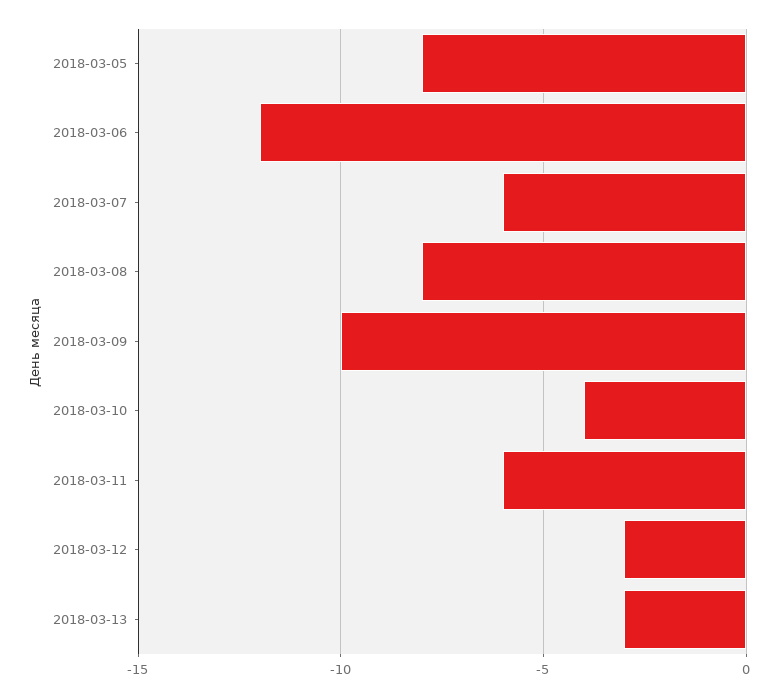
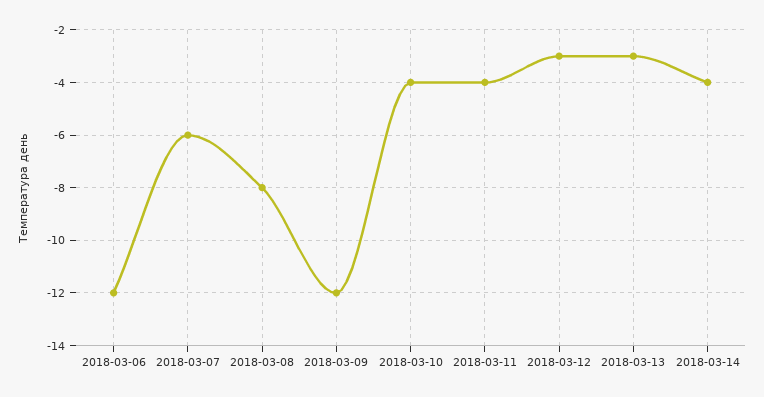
2018-03-05: -8 -> none
2018-03-09: -10 -> -12
2018-03-11: -6 -> -4
2018-03-14: none -> -4

